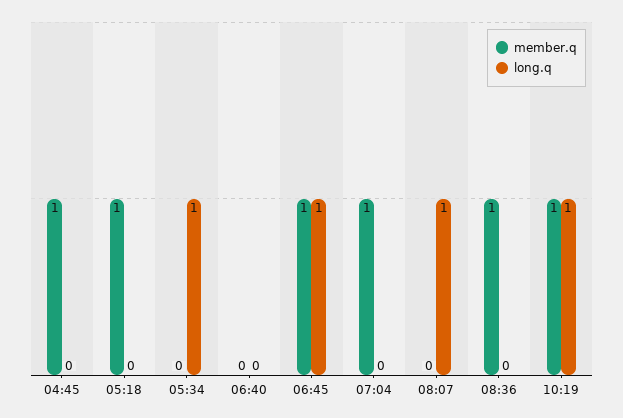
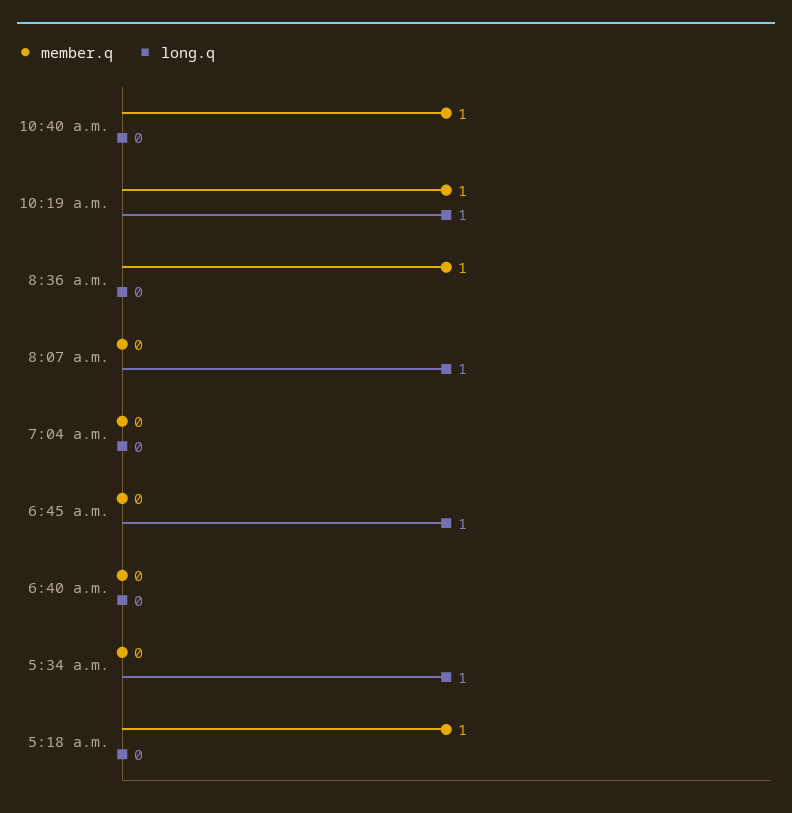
member.q, 04:45: 1 -> none
long.q, 04:45: 0 -> none
member.q, 06:45: 1 -> 0
member.q, 07:04: 1 -> 0
member.q, 10:40 a.m.: none -> 1
long.q, 10:40 a.m.: none -> 0

